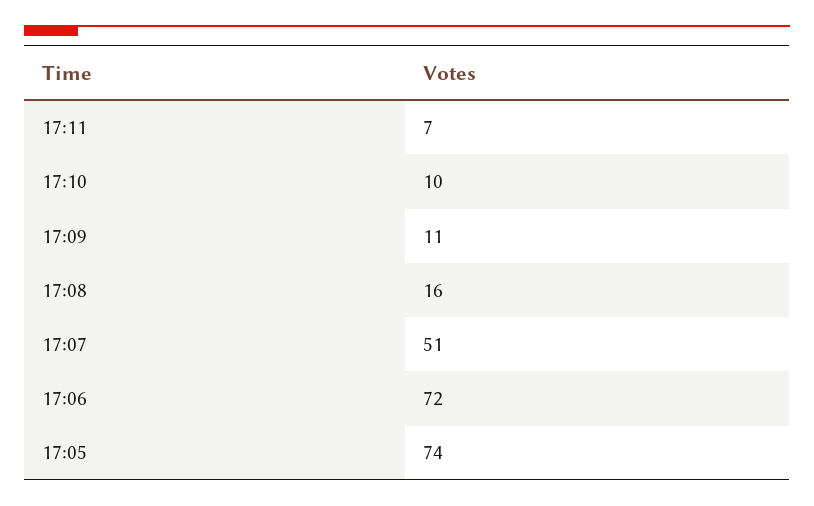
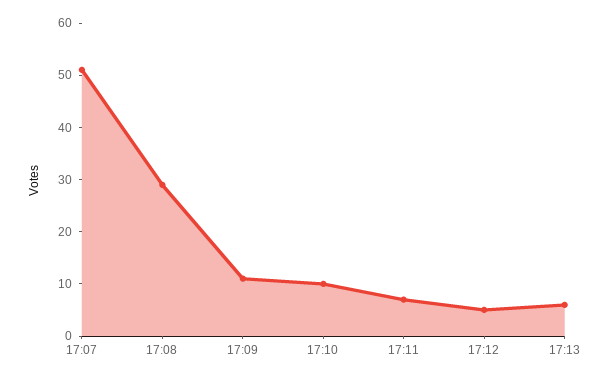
17:08: 16 -> 30
17:06: 72 -> none
17:05: 74 -> none
17:12: none -> 5
17:13: none -> 5

